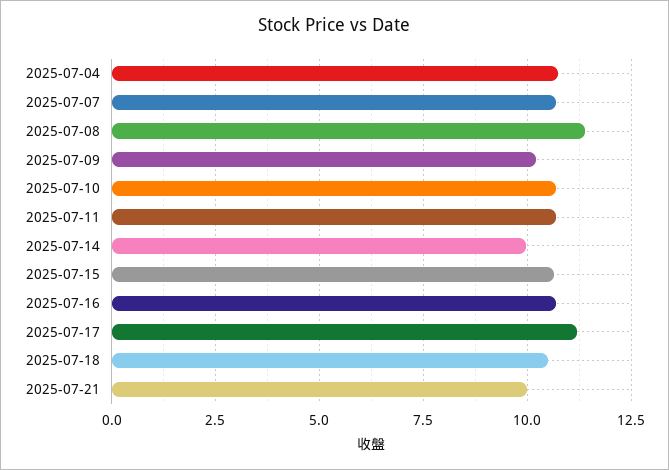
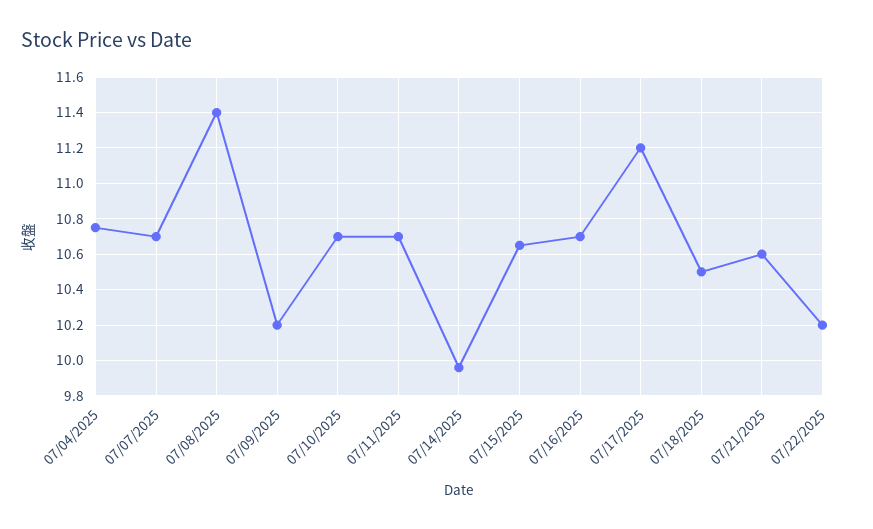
2025-07-21: 10 -> 10.6
07/22/2025: none -> 10.2

